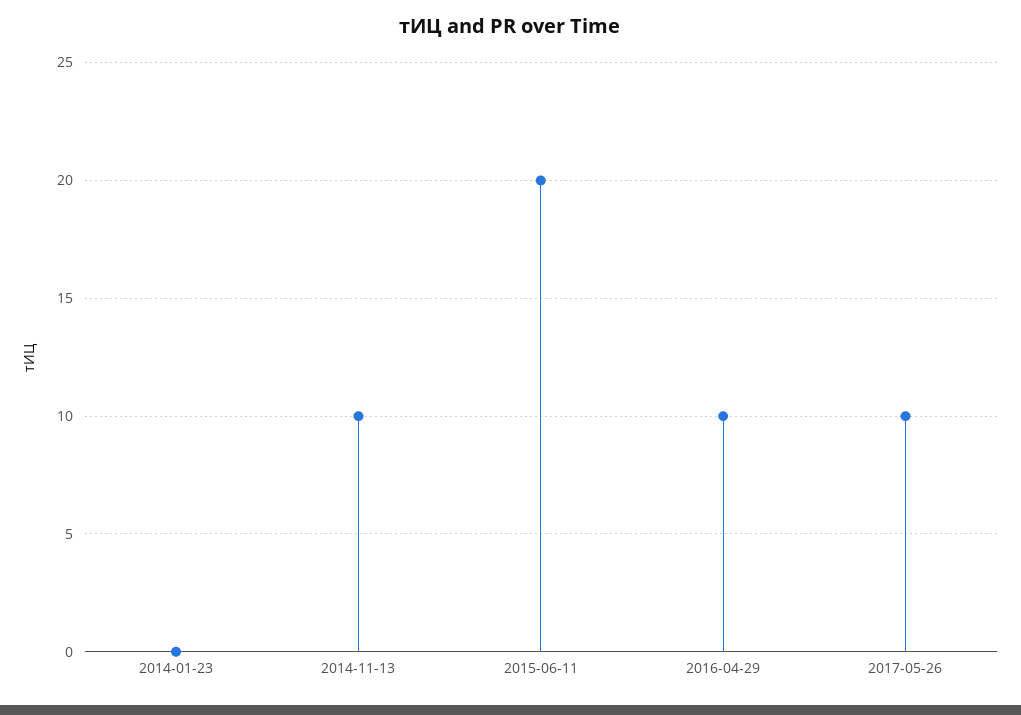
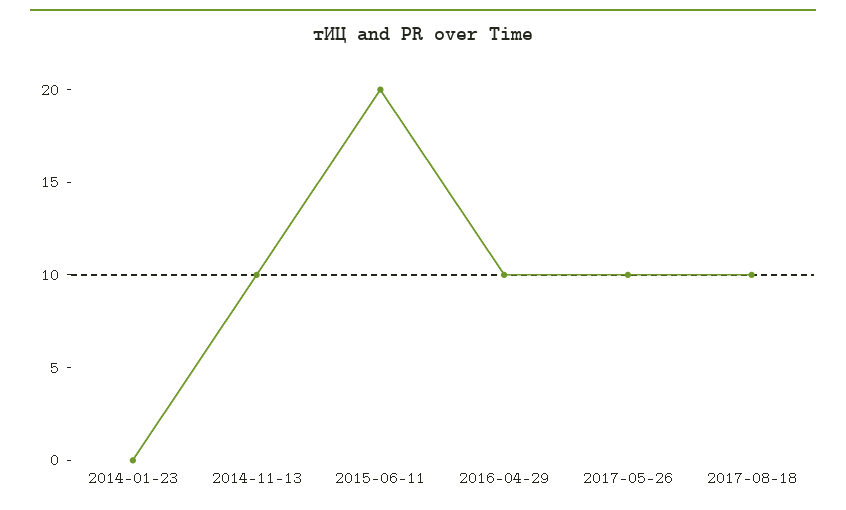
2017-08-18: none -> 10

